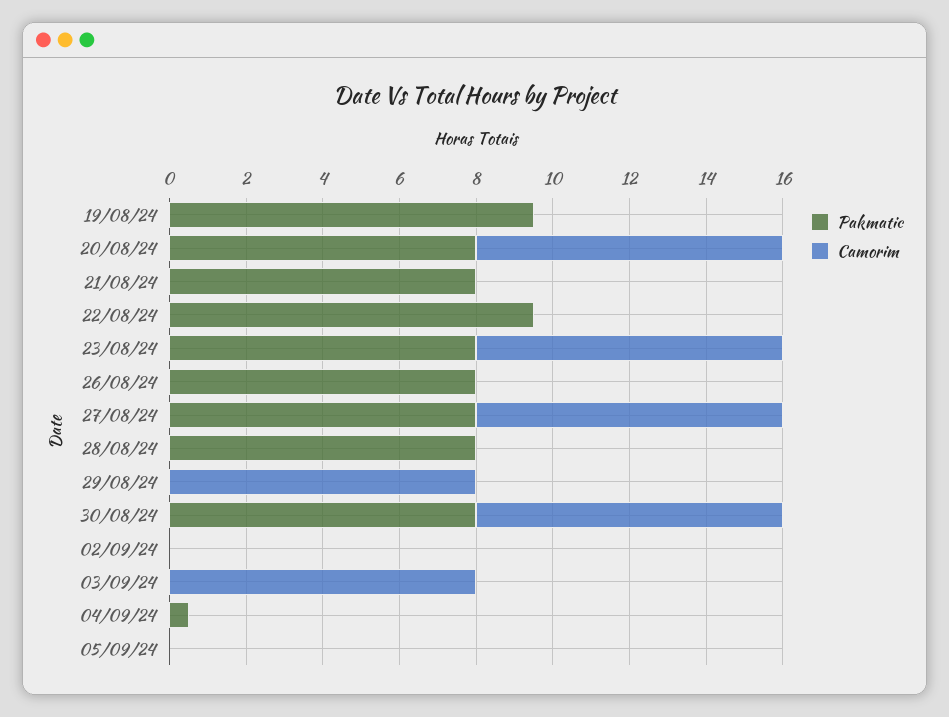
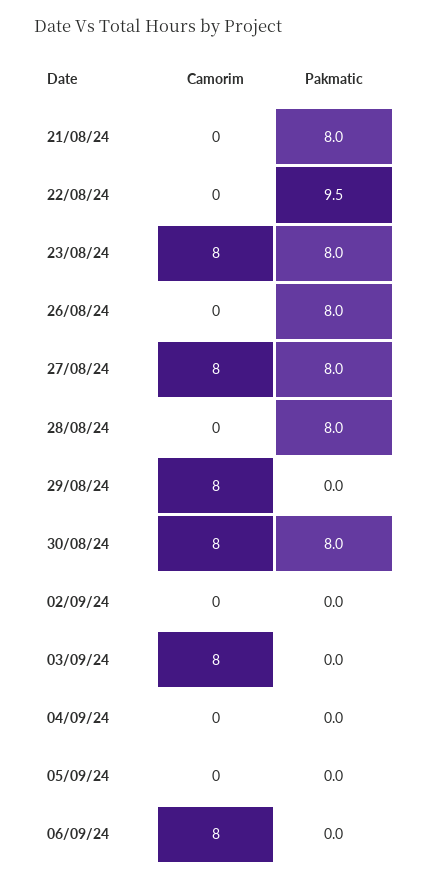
Pakmatic, 19/08/24: 9.5 -> none
Camorim, 19/08/24: 0 -> none
Pakmatic, 20/08/24: 8 -> none
Camorim, 20/08/24: 8 -> none
Pakmatic, 04/09/24: 0.5 -> 0
Camorim, 06/09/24: none -> 8
Pakmatic, 06/09/24: none -> 0

